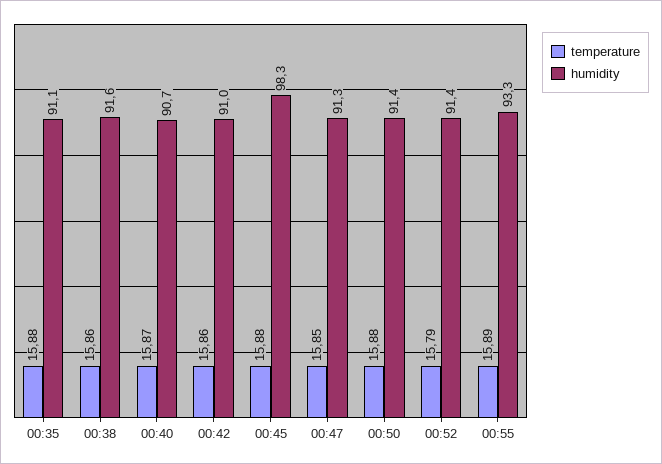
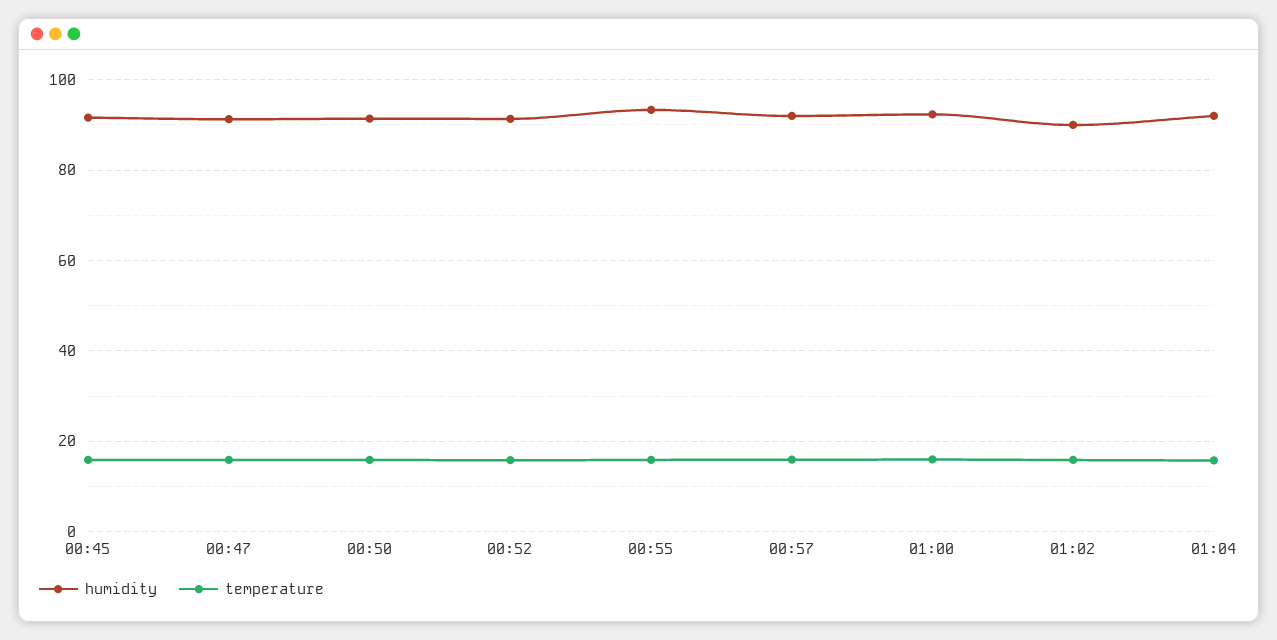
temperature, 00:35: 15.88 -> none
humidity, 00:35: 91.1 -> none
temperature, 00:38: 15.86 -> none
humidity, 00:38: 91.6 -> none
temperature, 00:40: 15.87 -> none
humidity, 00:40: 90.7 -> none
temperature, 00:42: 15.86 -> none
humidity, 00:42: 91 -> none
humidity, 00:45: 98.3 -> 92
humidity, 00:57: none -> 92
temperature, 00:57: none -> 16
humidity, 01:00: none -> 92
temperature, 01:00: none -> 16
humidity, 01:02: none -> 90
temperature, 01:02: none -> 16
humidity, 01:04: none -> 92
temperature, 01:04: none -> 16

